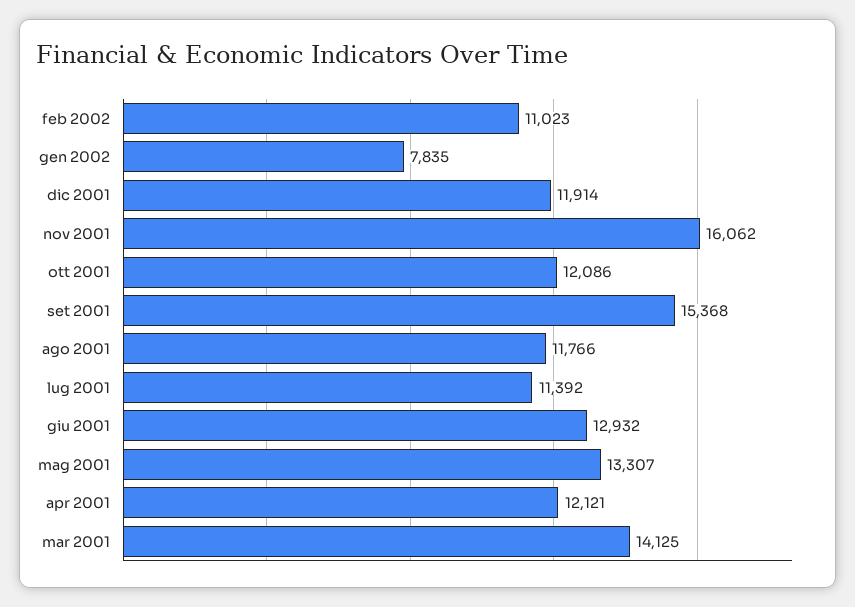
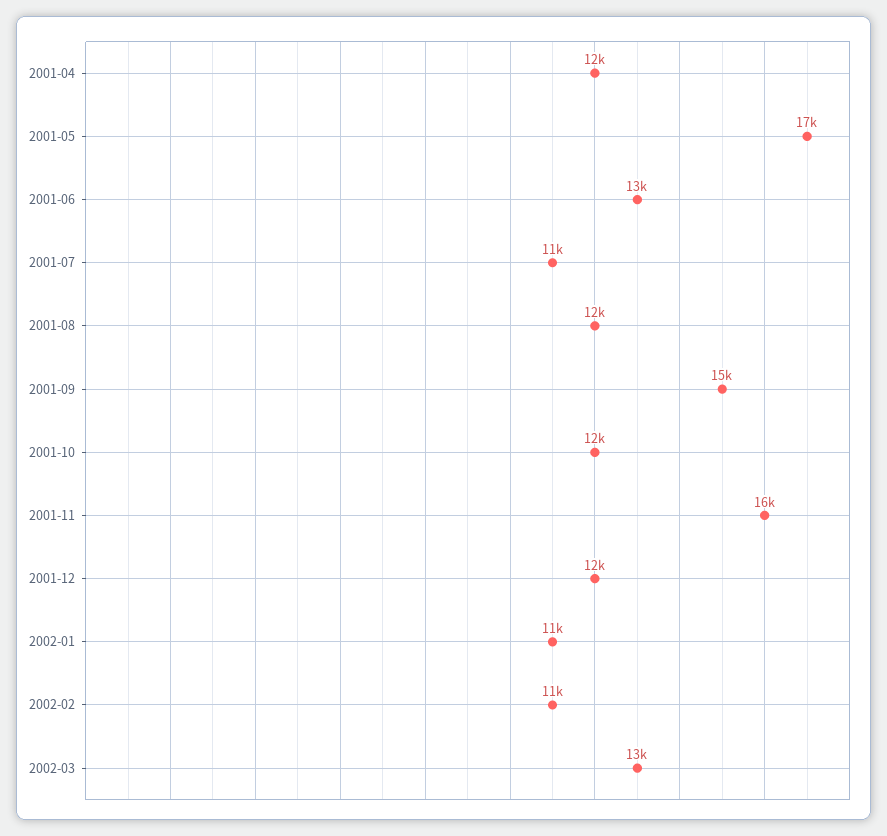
gen 2002: 7835 -> 11000
mag 2001: 13307 -> 17000
mar 2001: 14125 -> none
2002-03: none -> 13000

